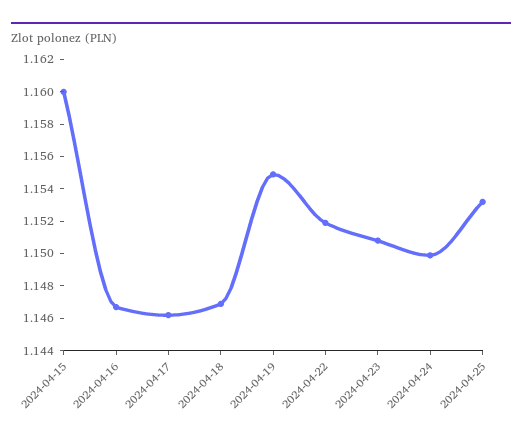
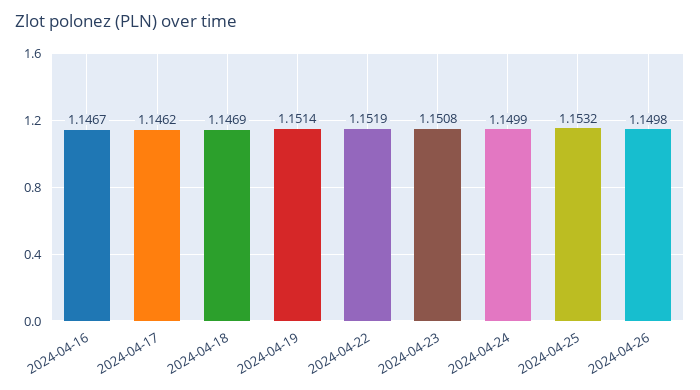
2024-04-15: 1.16 -> none
2024-04-19: 1.155 -> 1.1514
2024-04-26: none -> 1.1498

